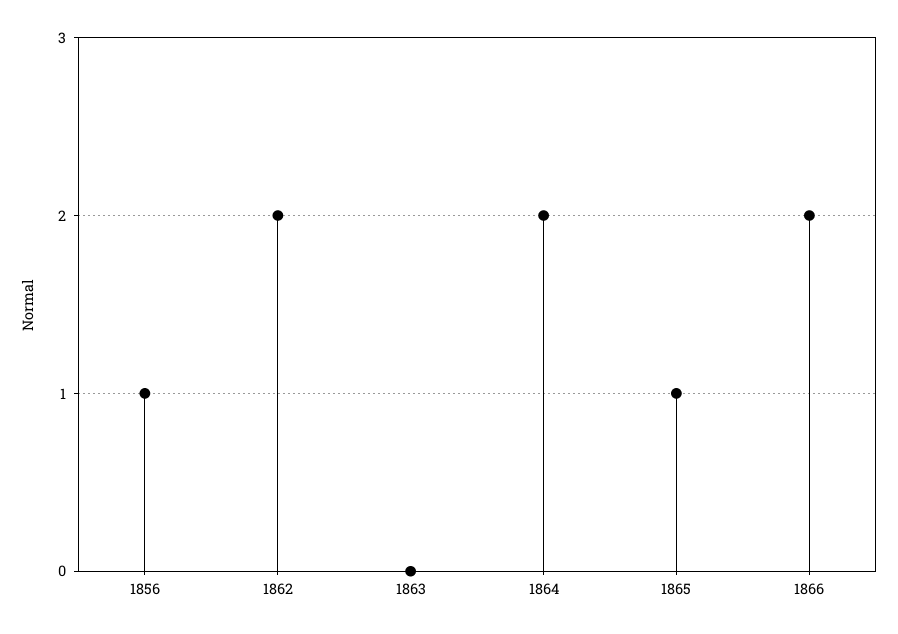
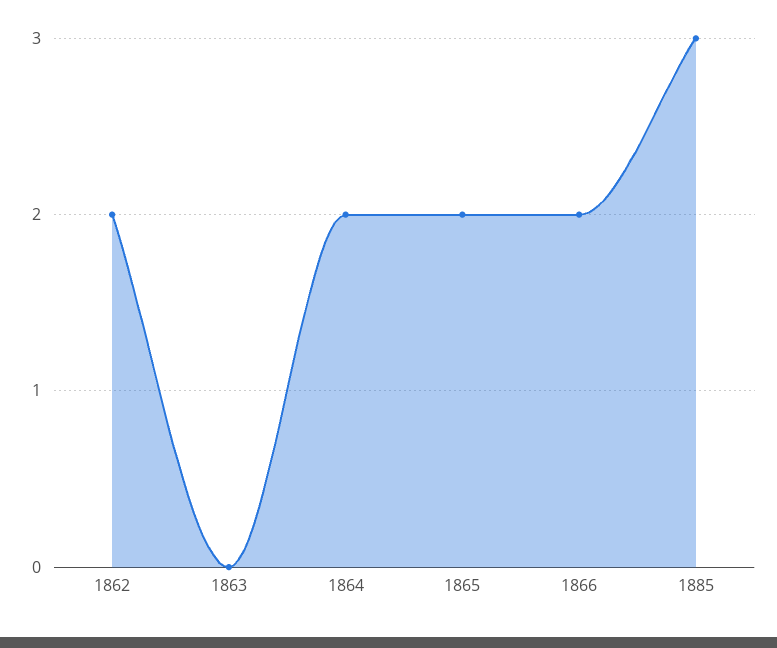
1856: 1 -> none
1865: 1 -> 2
1885: none -> 3

